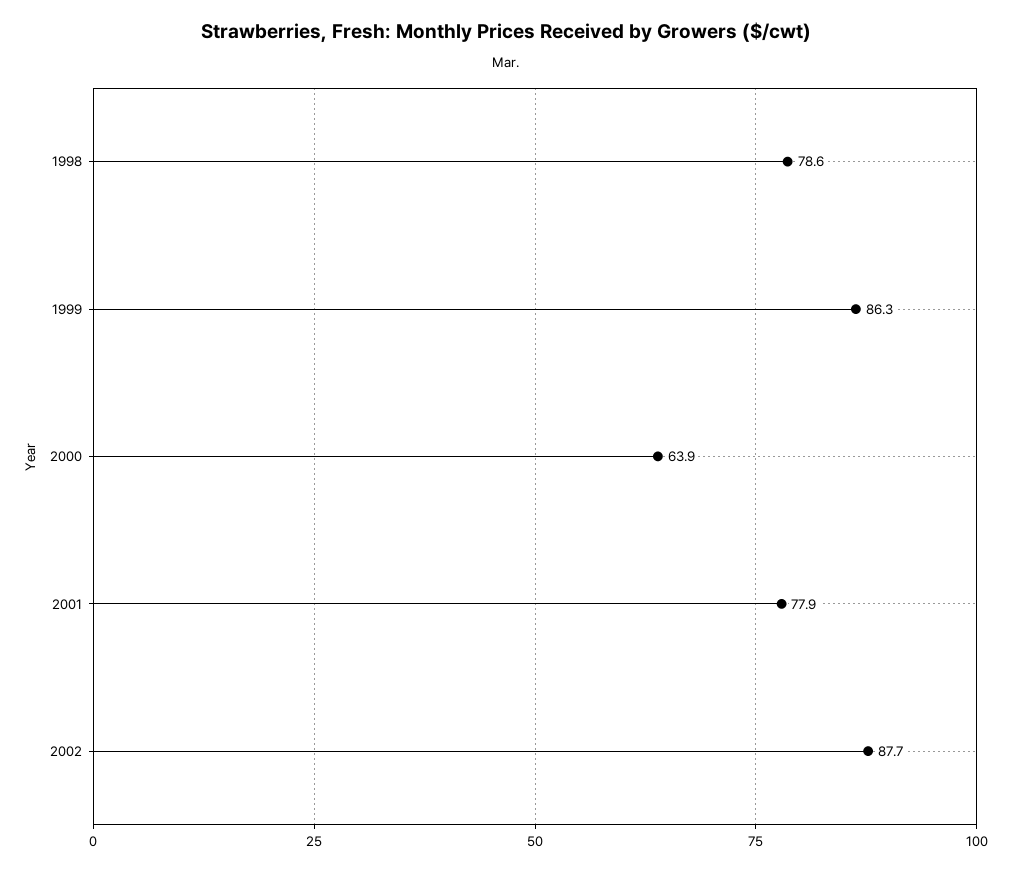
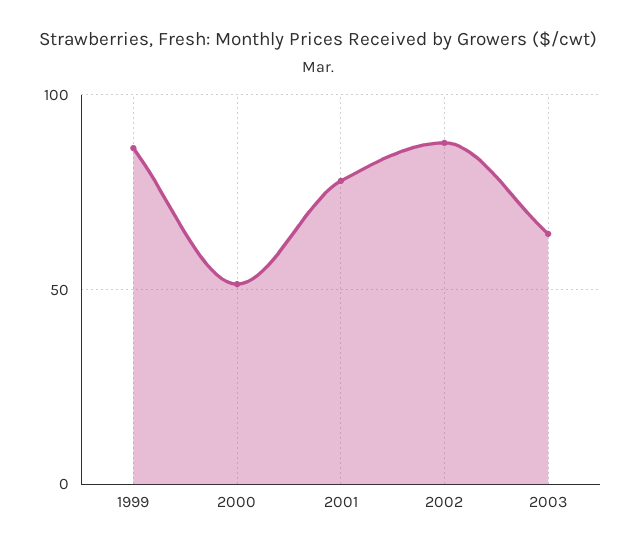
1998: 78.6 -> none
2000: 63.9 -> 50
2003: none -> 65

